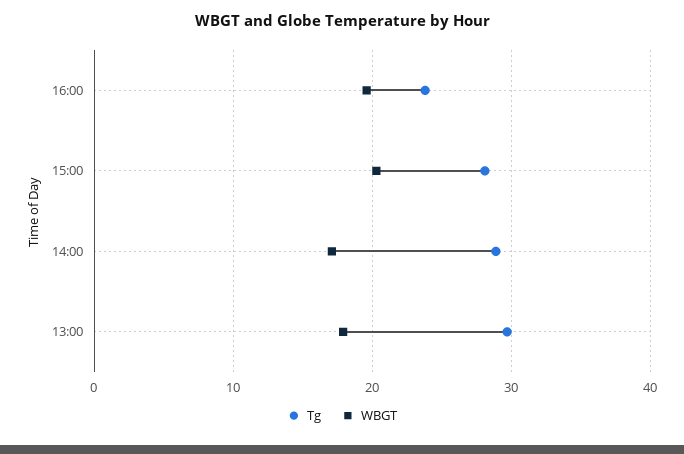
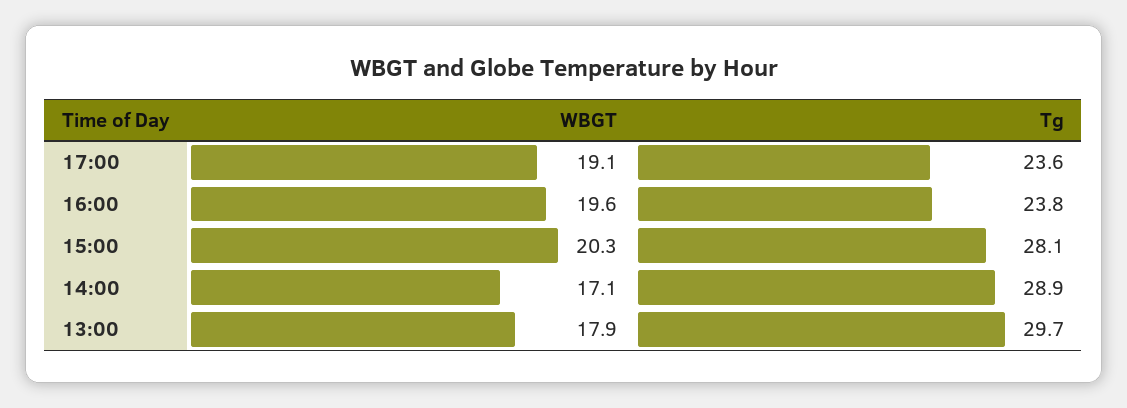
WBGT, 17:00: none -> 19.1
Tg, 17:00: none -> 23.6

